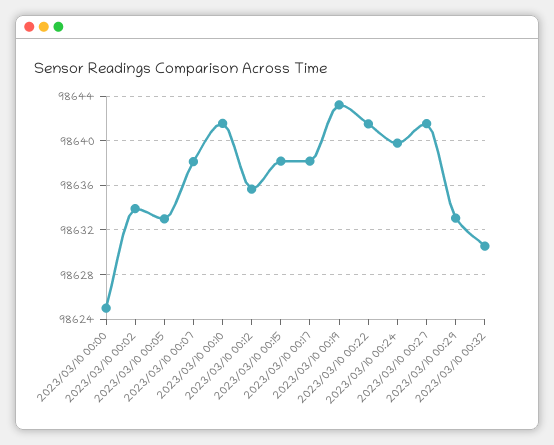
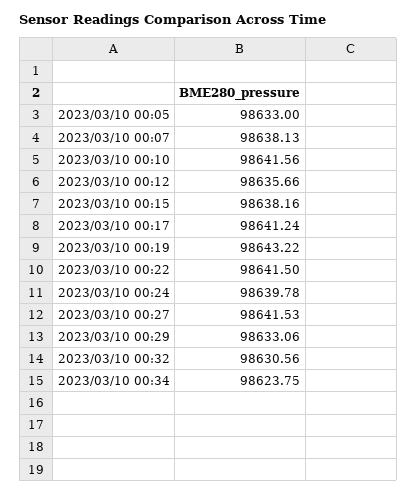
2023/03/10 00:00: 98625 -> none
2023/03/10 00:02: 98634 -> none
2023/03/10 00:17: 98638 -> 98641.24
2023/03/10 00:34: none -> 98623.75

